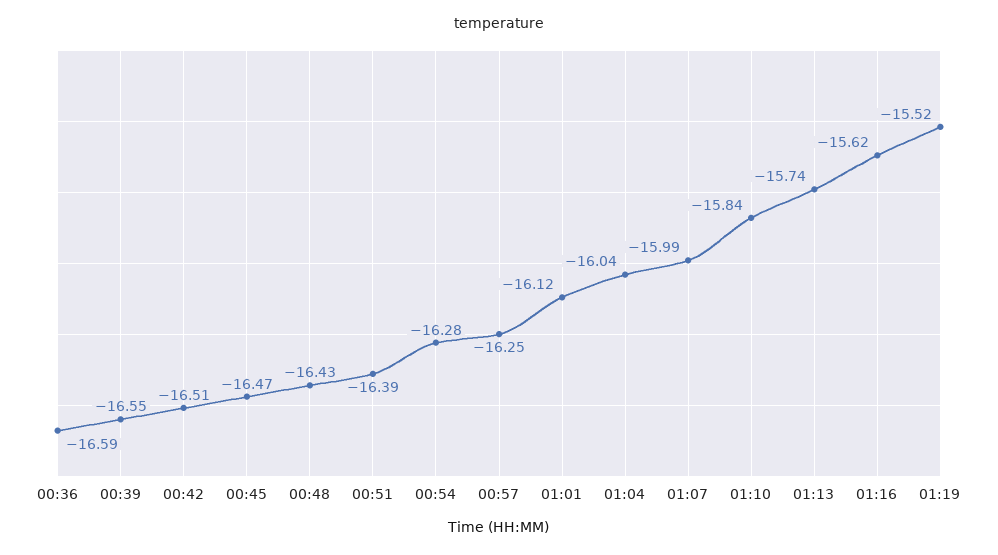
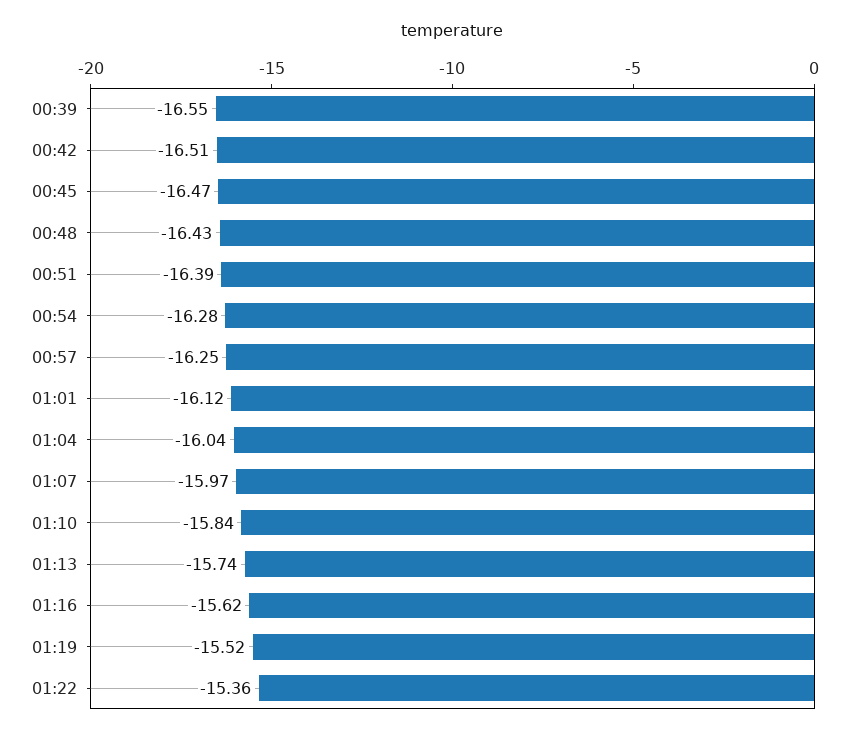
00:36: -16.59 -> none
01:07: -15.99 -> -15.97
01:22: none -> -15.36

